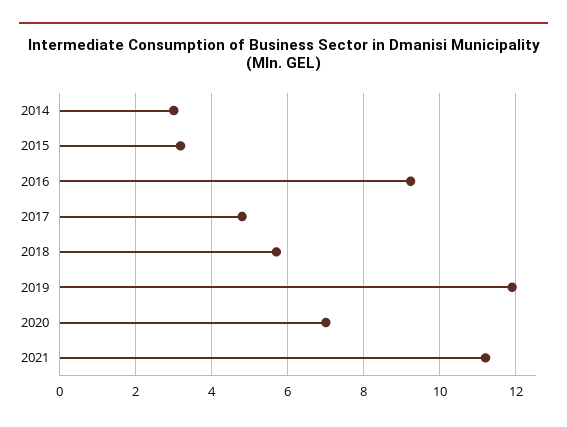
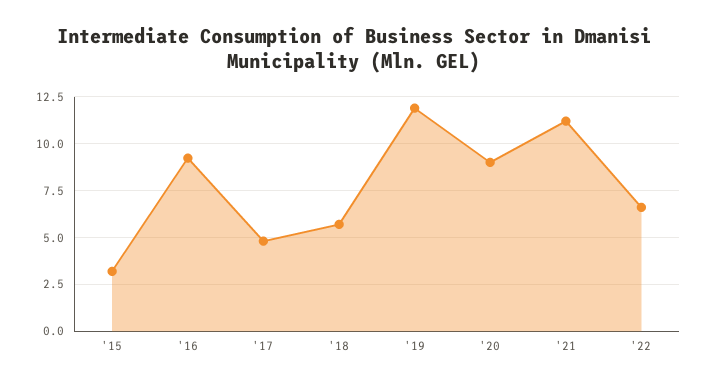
2014: 3 -> none
2020: 7 -> 9
'22: none -> 6.5

